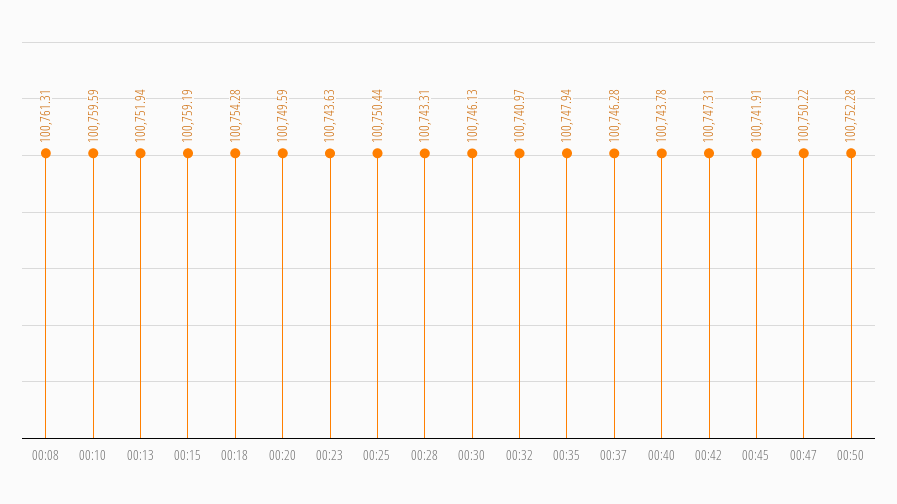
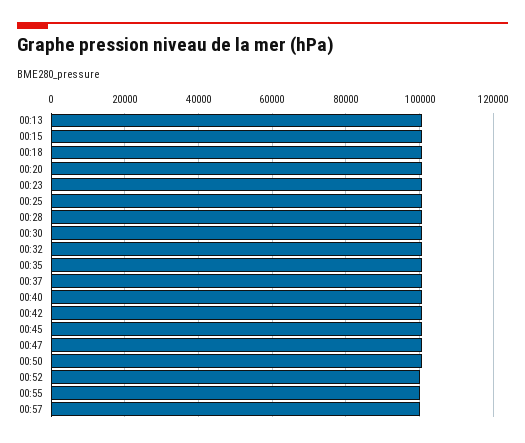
00:08: 100761.31 -> none
00:10: 100759.59 -> none
00:52: none -> 100000
00:55: none -> 100000
00:57: none -> 100000

